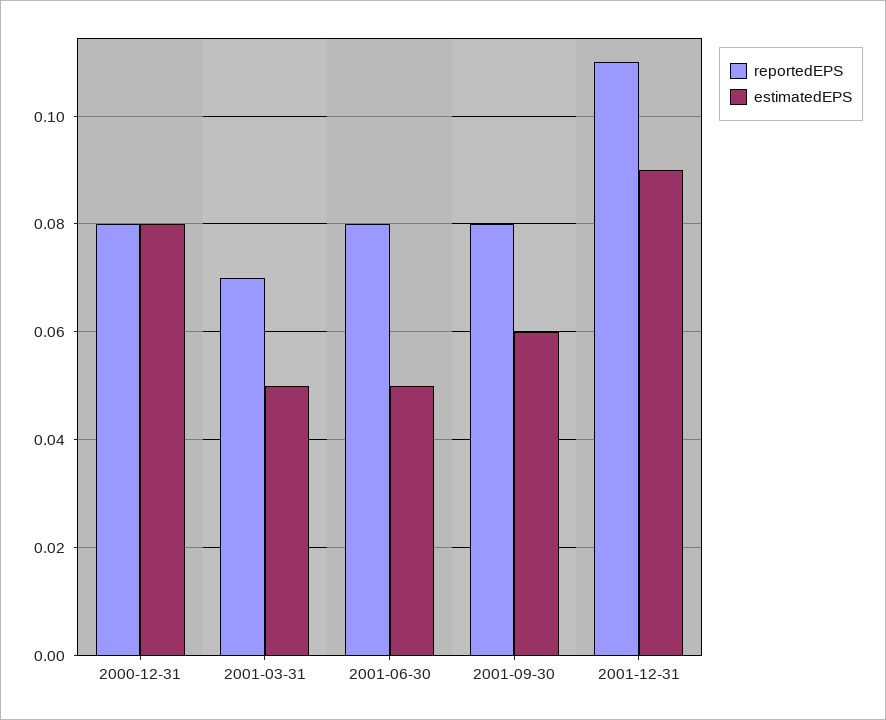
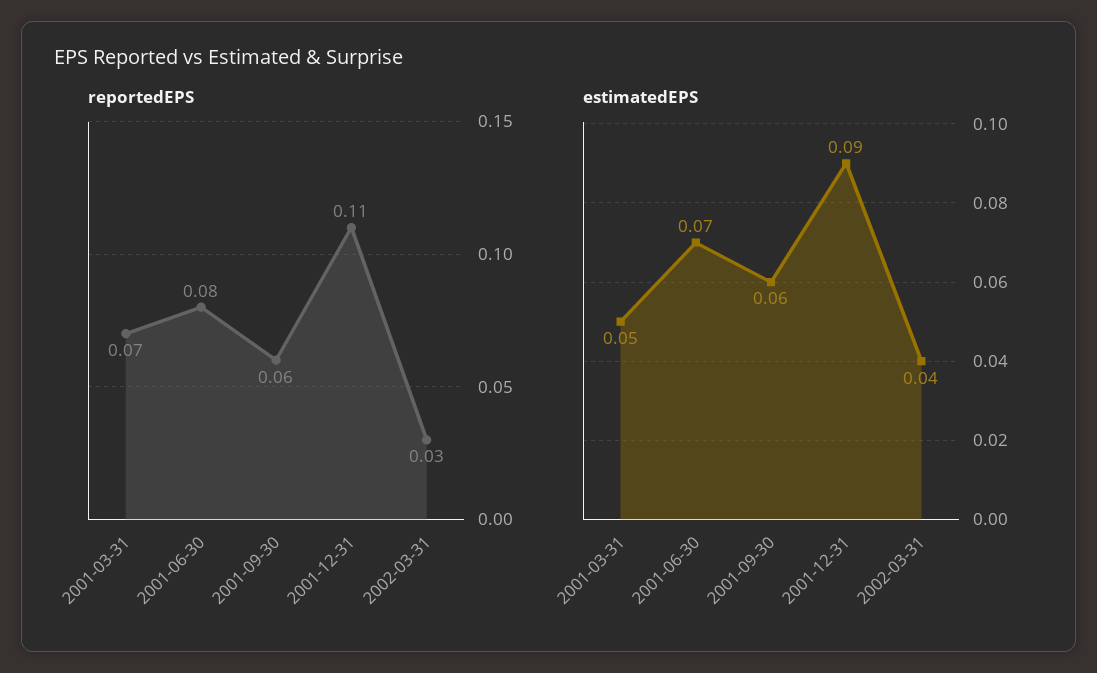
reportedEPS, 2000-12-31: 0.08 -> none
estimatedEPS, 2000-12-31: 0.08 -> none
estimatedEPS, 2001-06-30: 0.05 -> 0.07
reportedEPS, 2001-09-30: 0.08 -> 0.06
reportedEPS, 2002-03-31: none -> 0.03
estimatedEPS, 2002-03-31: none -> 0.04

